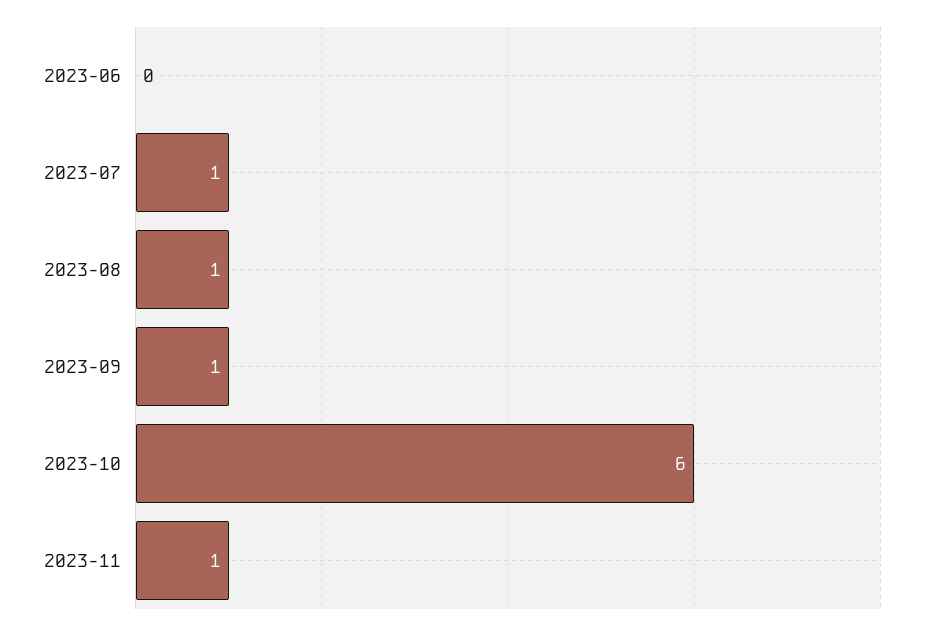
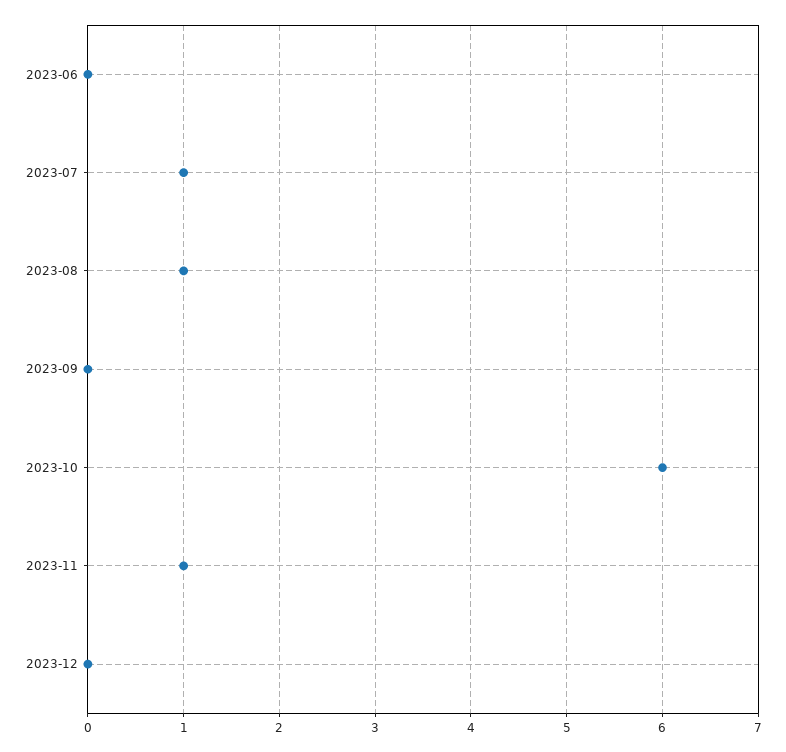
2023-09: 1 -> 0
2023-12: none -> 0

